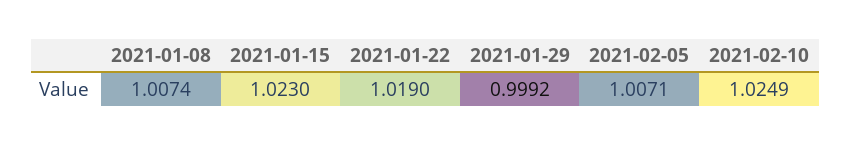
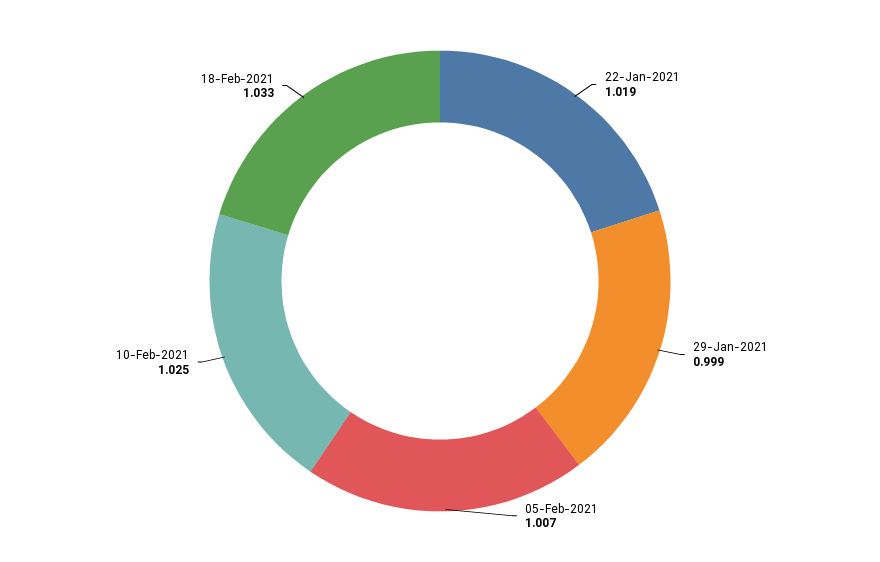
2021-01-08: 1.0074 -> none
2021-01-15: 1.023 -> none
18-Feb-2021: none -> 1.033

